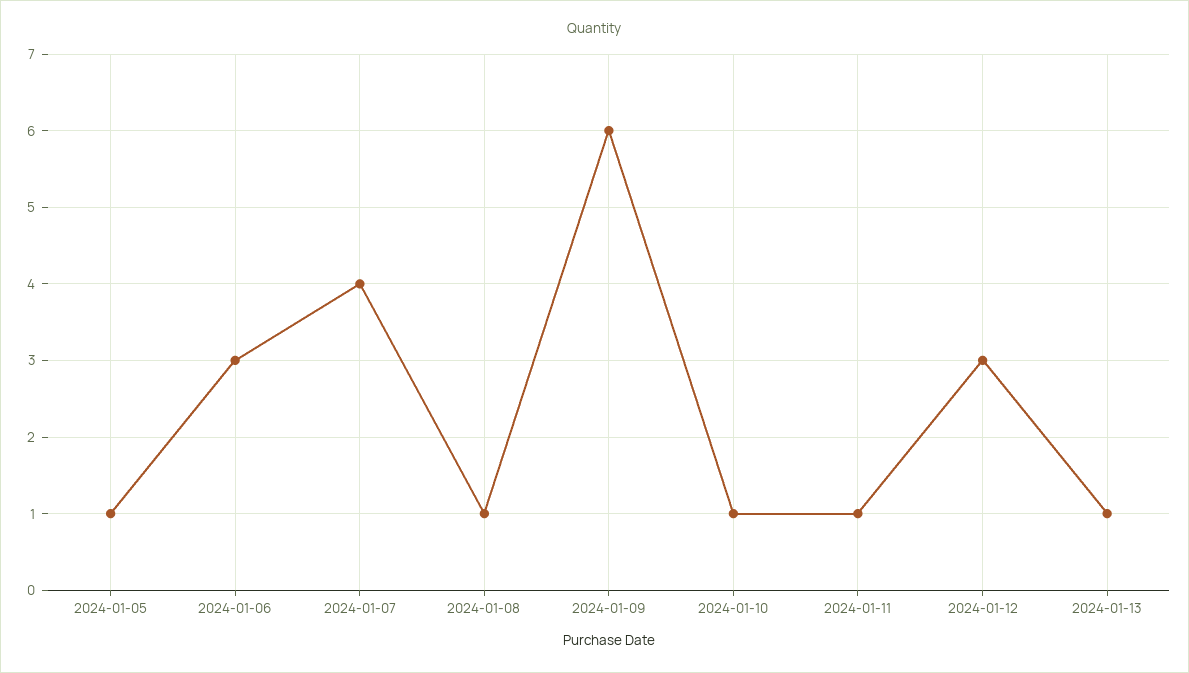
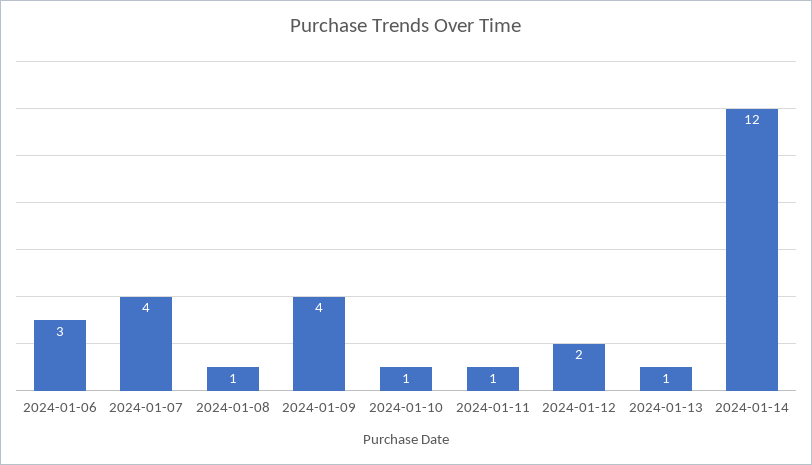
2024-01-05: 1 -> none
2024-01-09: 6 -> 4
2024-01-12: 3 -> 2
2024-01-14: none -> 12

